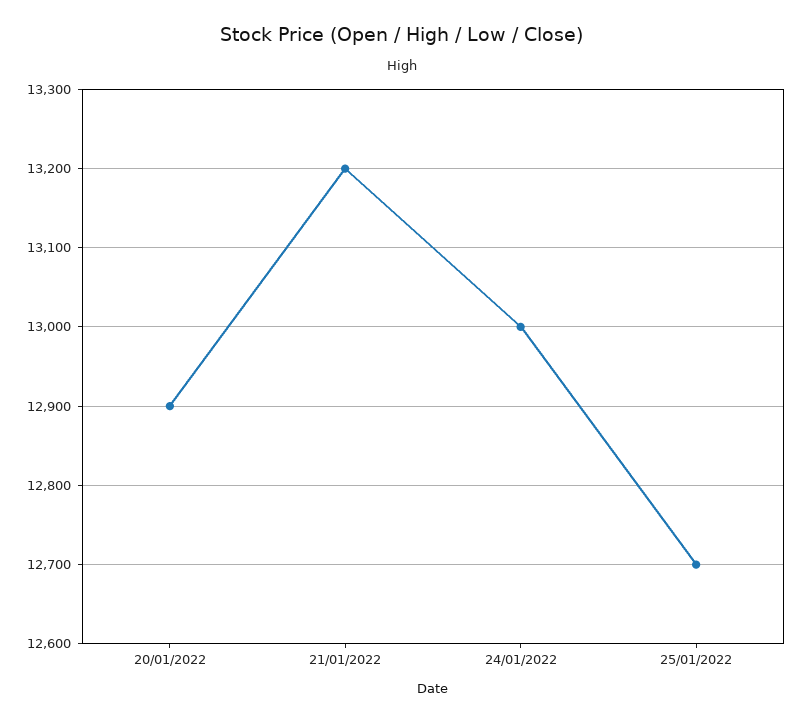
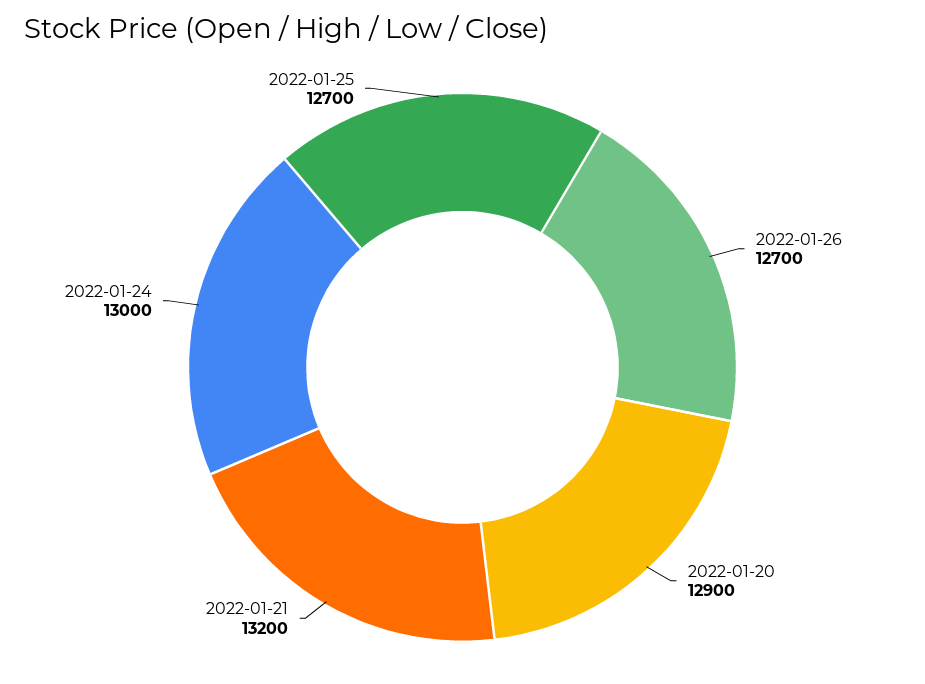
2022-01-26: none -> 12700

